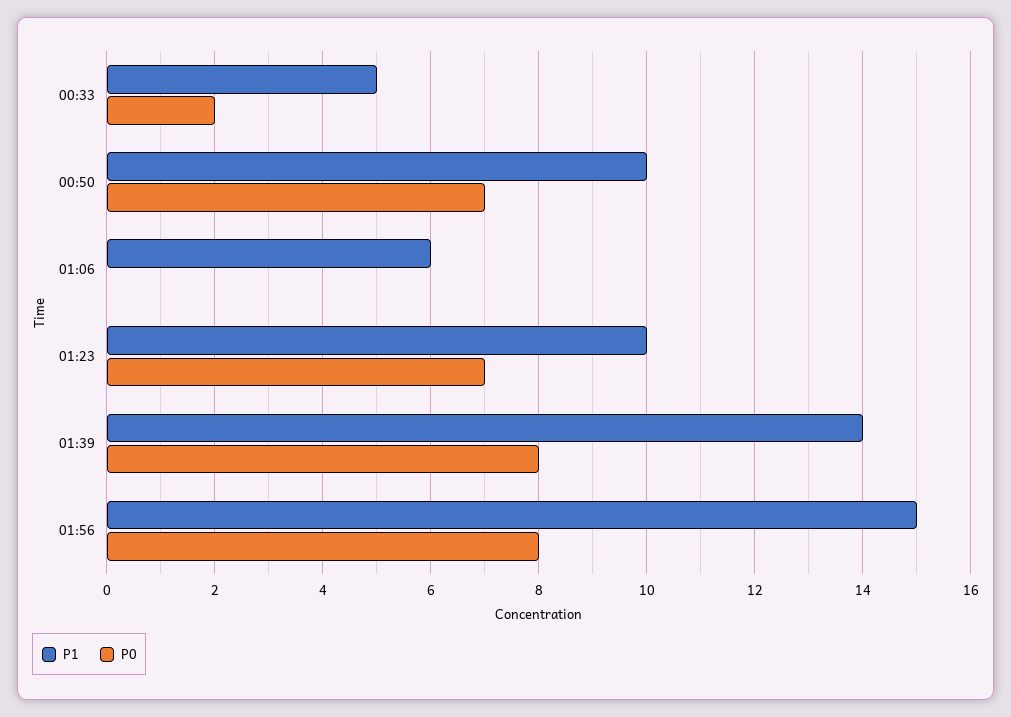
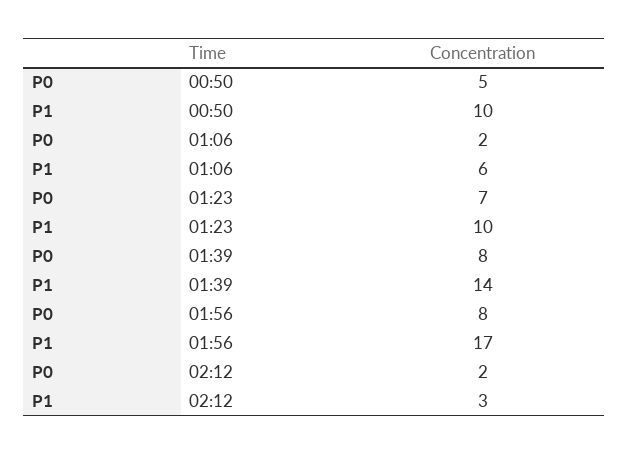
P1, 00:33: 5 -> none
P0, 00:33: 2 -> none
P0, 00:50: 7 -> 5
P0, 01:06: 0 -> 2
P1, 01:56: 15 -> 17
P0, 02:12: none -> 2
P1, 02:12: none -> 3

